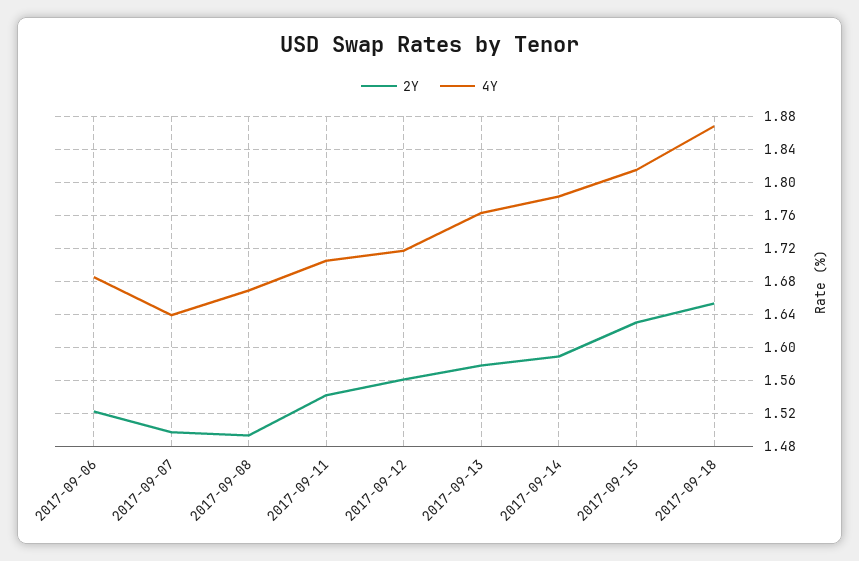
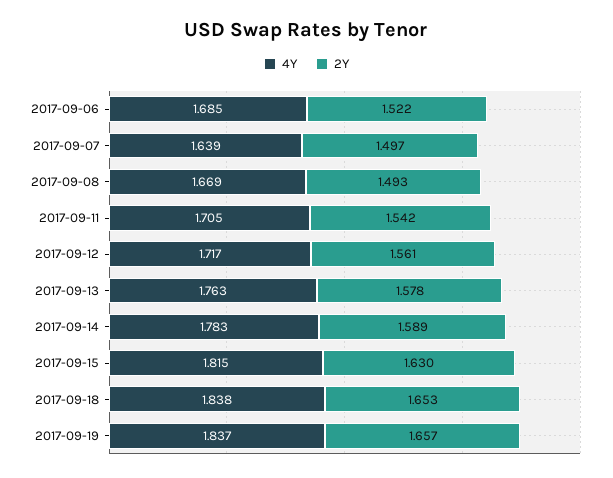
4Y, 2017-09-18: 1.87 -> 1.838
4Y, 2017-09-19: none -> 1.837
2Y, 2017-09-19: none -> 1.657

